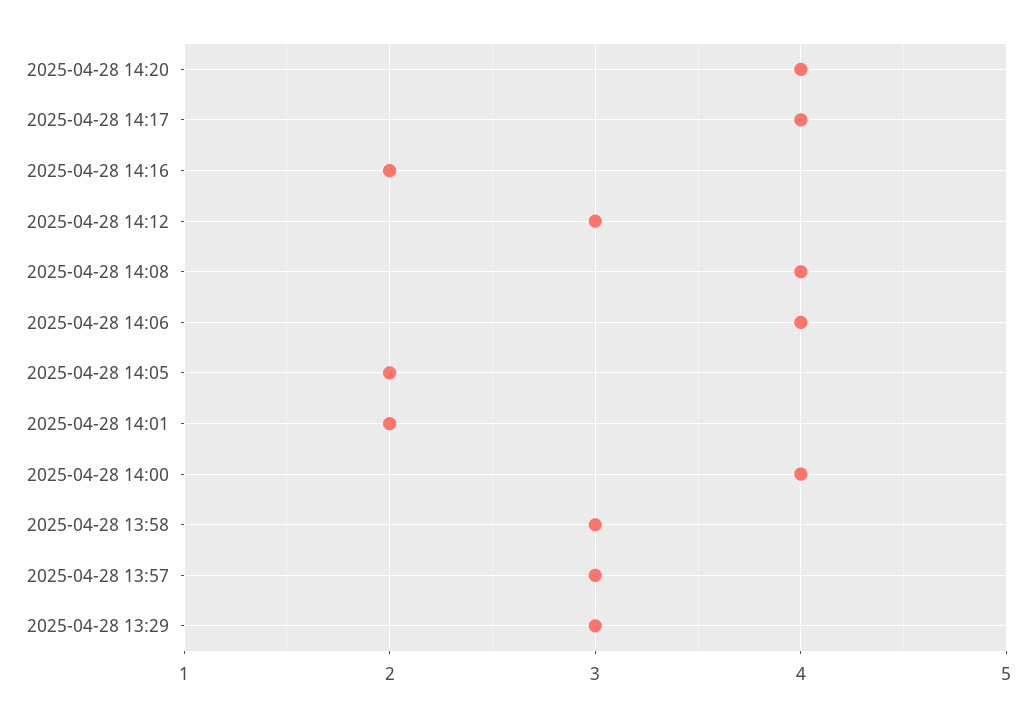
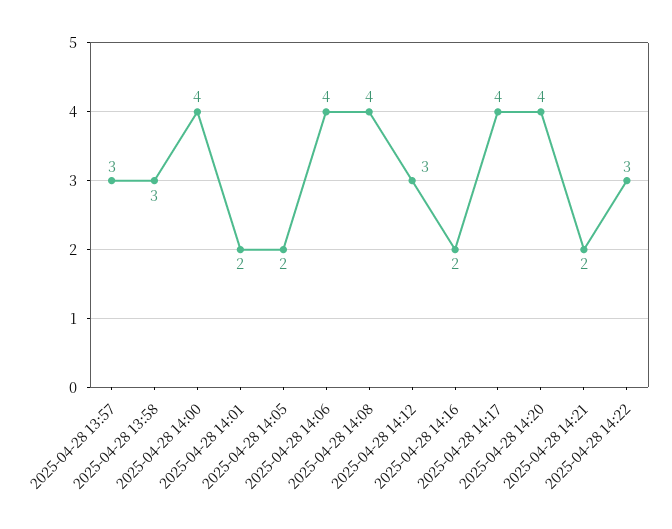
2025-04-28 13:29: 3 -> none
2025-04-28 14:21: none -> 2
2025-04-28 14:22: none -> 3

